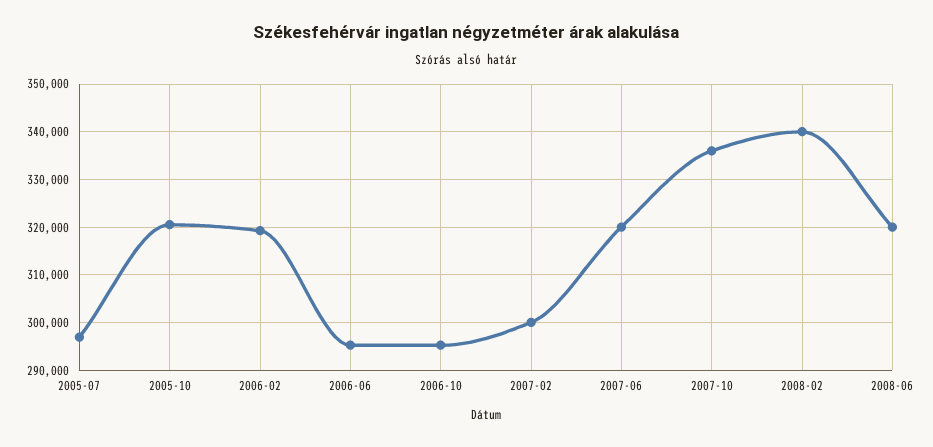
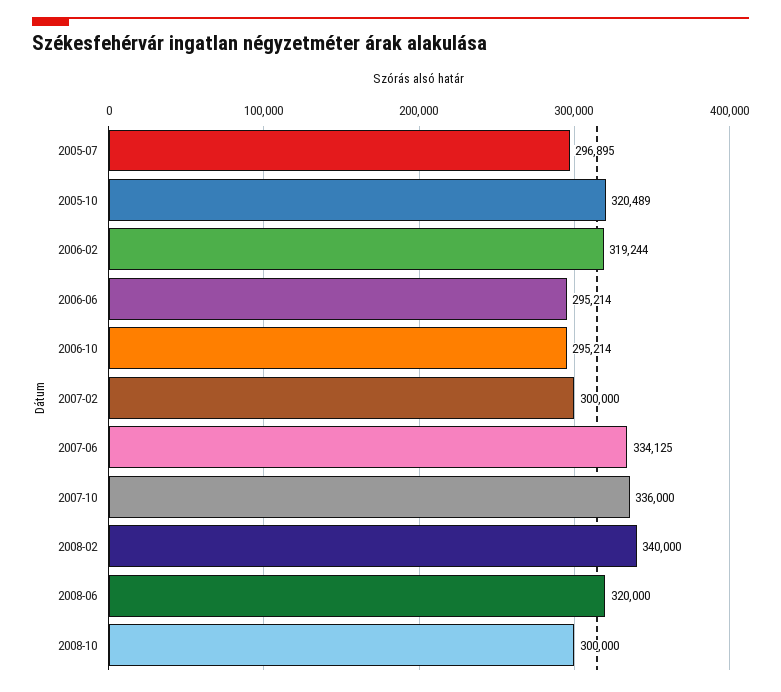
2007-06: 320000 -> 334125
2008-10: none -> 300000

